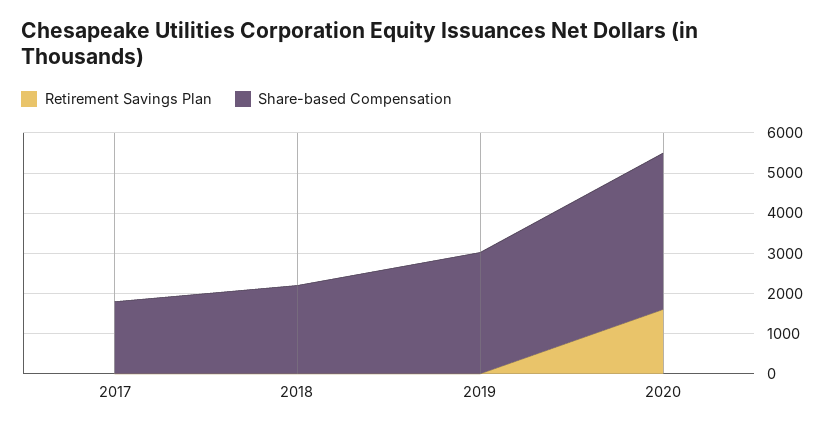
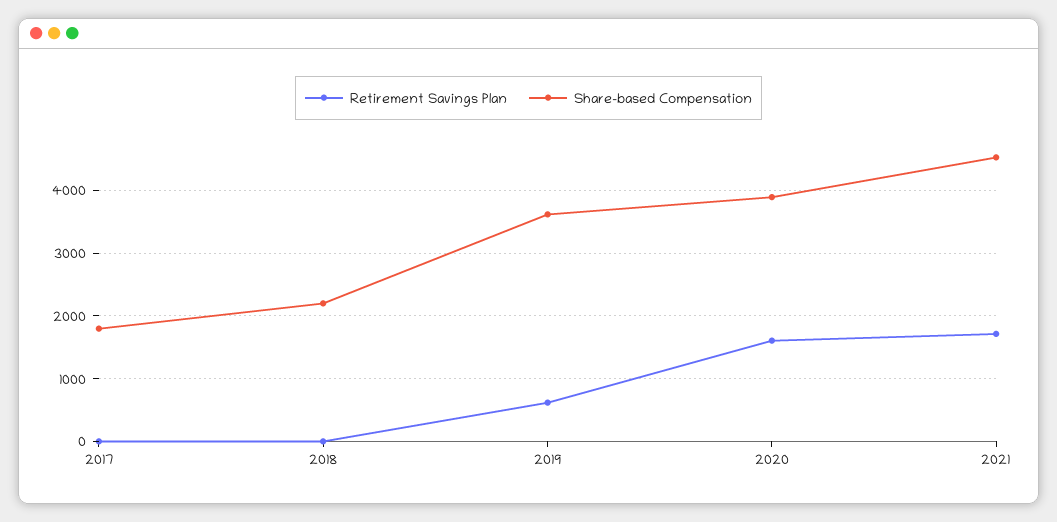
Retirement Savings Plan, 2019: 0 -> 600
Share-based Compensation, 2019: 3000 -> 3600
Retirement Savings Plan, 2021: none -> 1700
Share-based Compensation, 2021: none -> 4500

